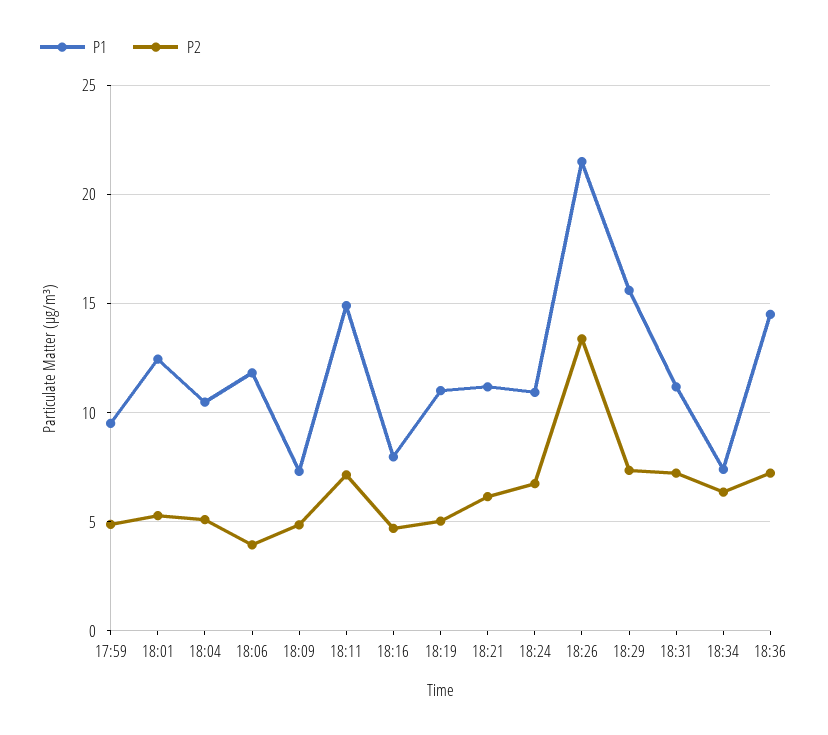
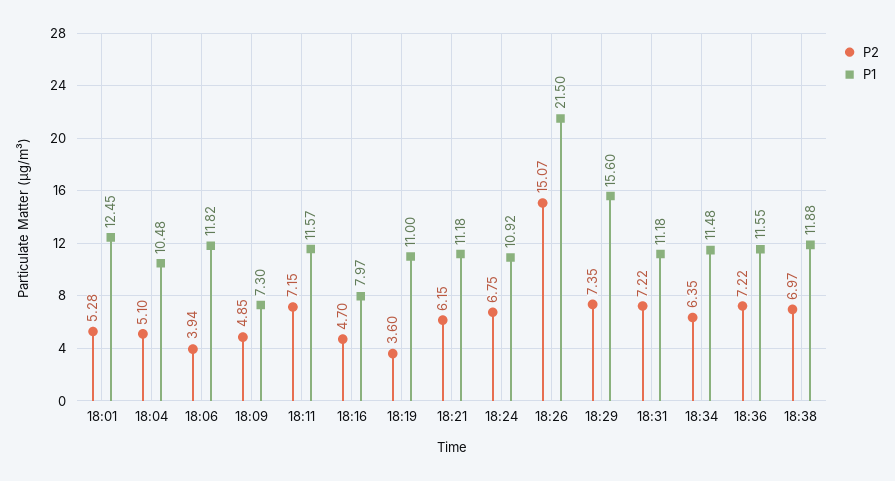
P1, 17:59: 9.5 -> none
P2, 17:59: 5 -> none
P1, 18:11: 15 -> 11.57
P2, 18:19: 5 -> 3.6
P2, 18:26: 13.5 -> 15.07
P1, 18:34: 7.5 -> 11.48
P1, 18:36: 14.5 -> 11.55
P2, 18:38: none -> 6.97
P1, 18:38: none -> 11.88

